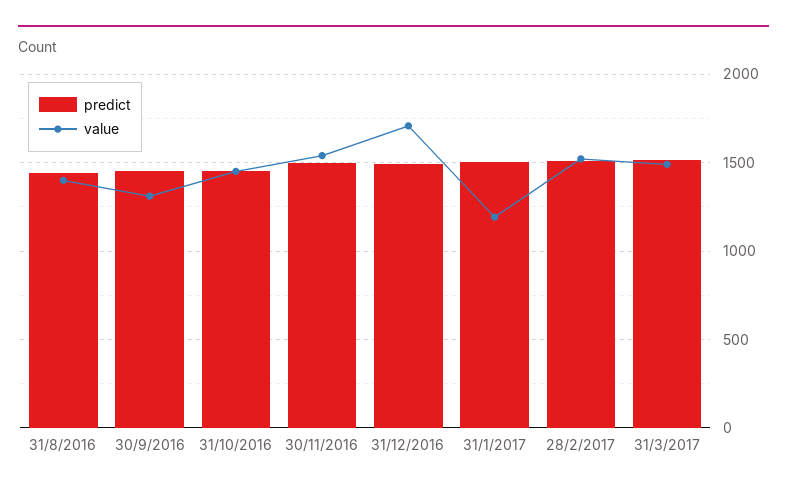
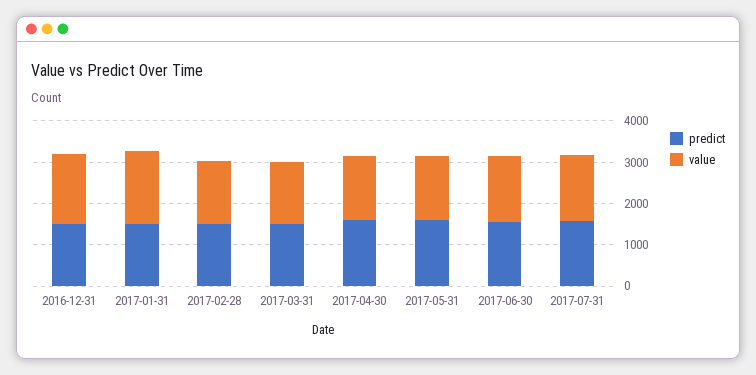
predict, 31/8/2016: 1450 -> none
value, 31/8/2016: 1400 -> none
predict, 30/9/2016: 1450 -> none
value, 30/9/2016: 1300 -> none
predict, 31/10/2016: 1450 -> none
value, 31/10/2016: 1450 -> none
predict, 30/11/2016: 1500 -> none
value, 30/11/2016: 1550 -> none
value, 31/1/2017: 1200 -> 1800
predict, 2017-04-30: none -> 1600
value, 2017-04-30: none -> 1600
predict, 2017-05-31: none -> 1600
value, 2017-05-31: none -> 1600
predict, 2017-06-30: none -> 1600
value, 2017-06-30: none -> 1600
predict, 2017-07-31: none -> 1600
value, 2017-07-31: none -> 1600

